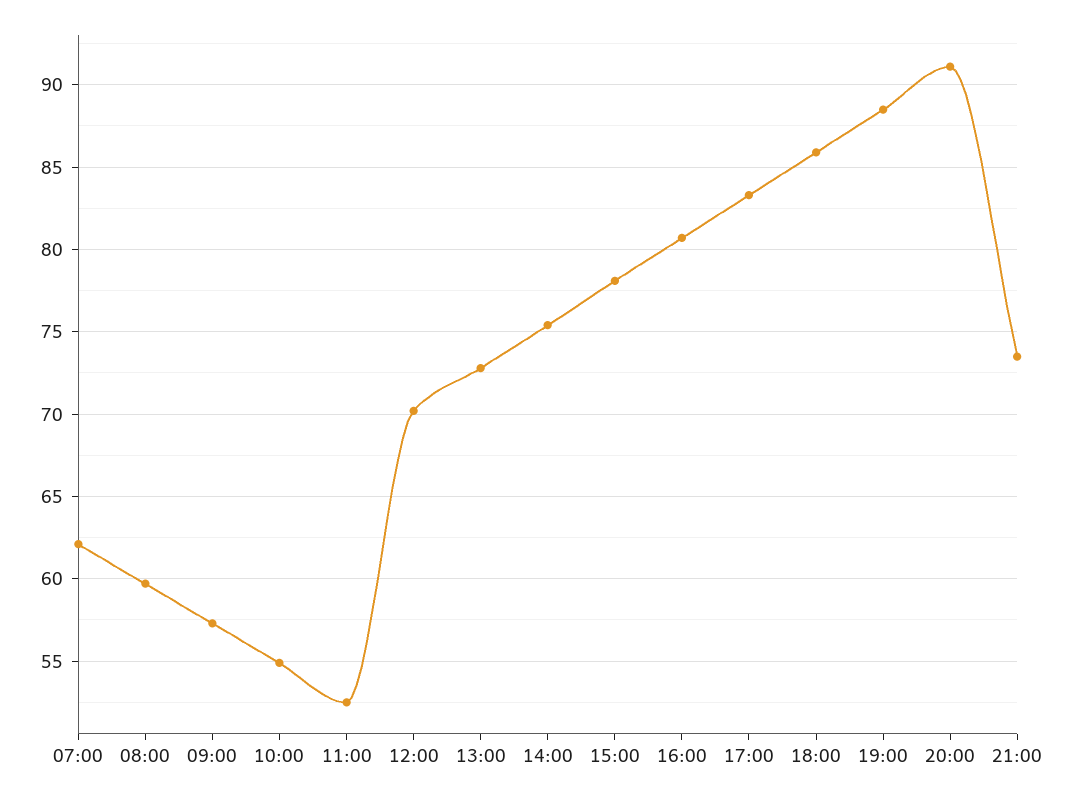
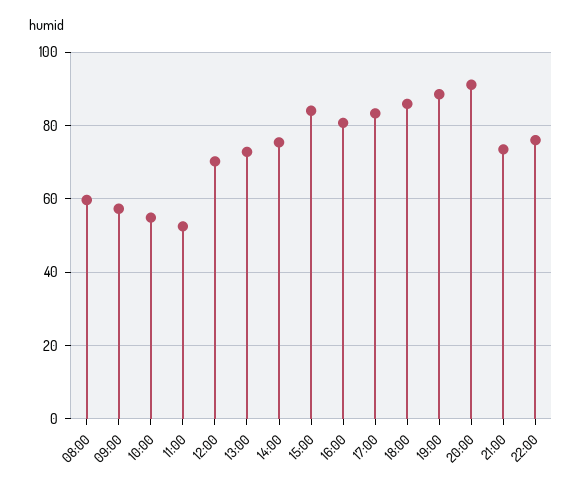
07:00: 62 -> none
15:00: 78 -> 84
22:00: none -> 76

